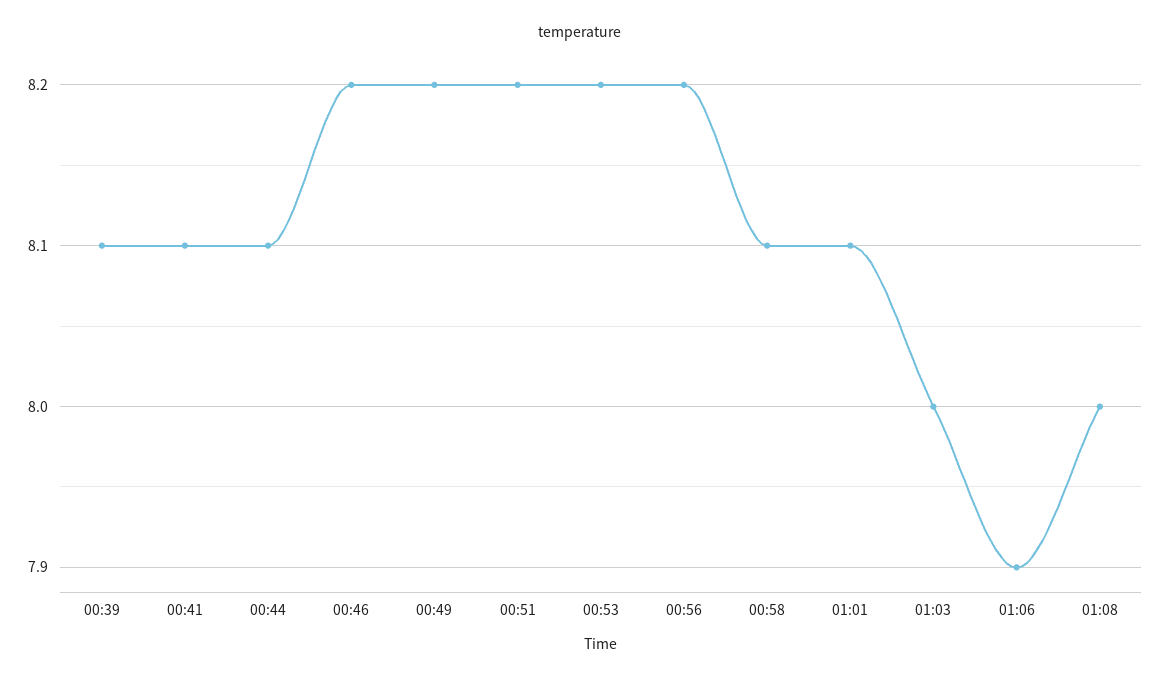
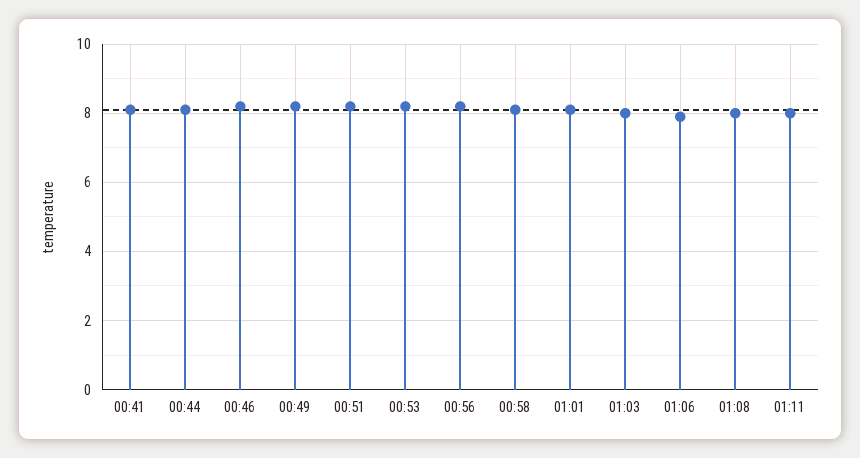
00:39: 8.1 -> none
01:11: none -> 8

